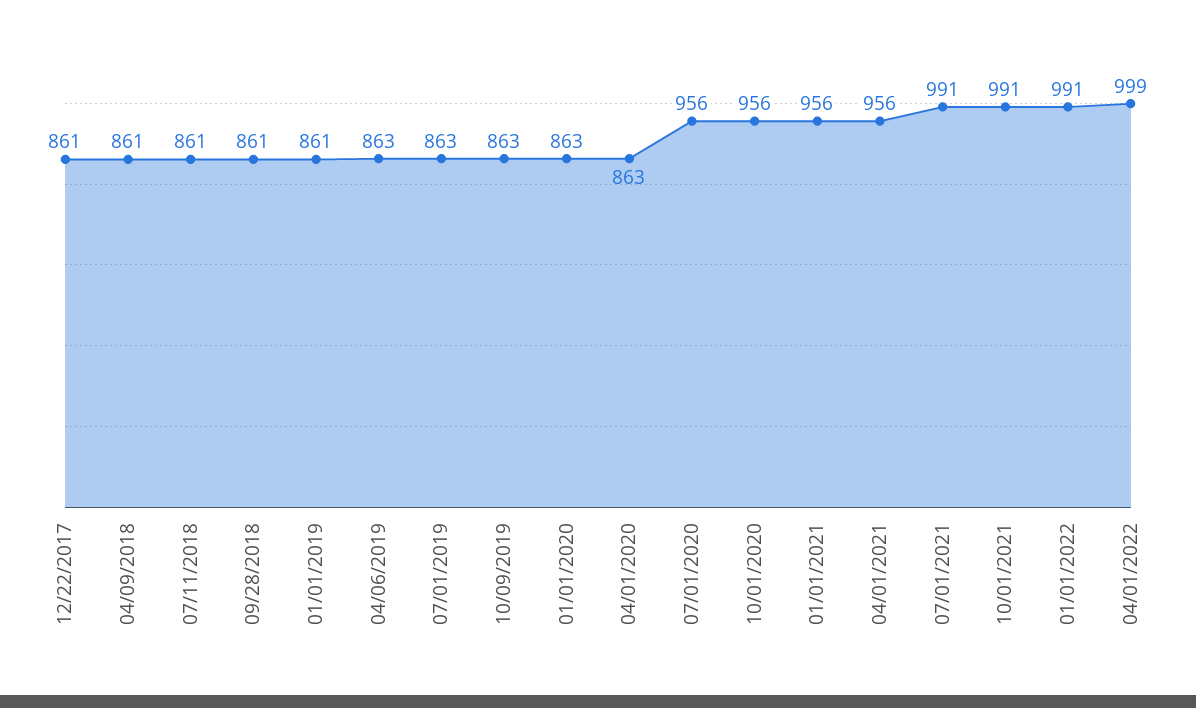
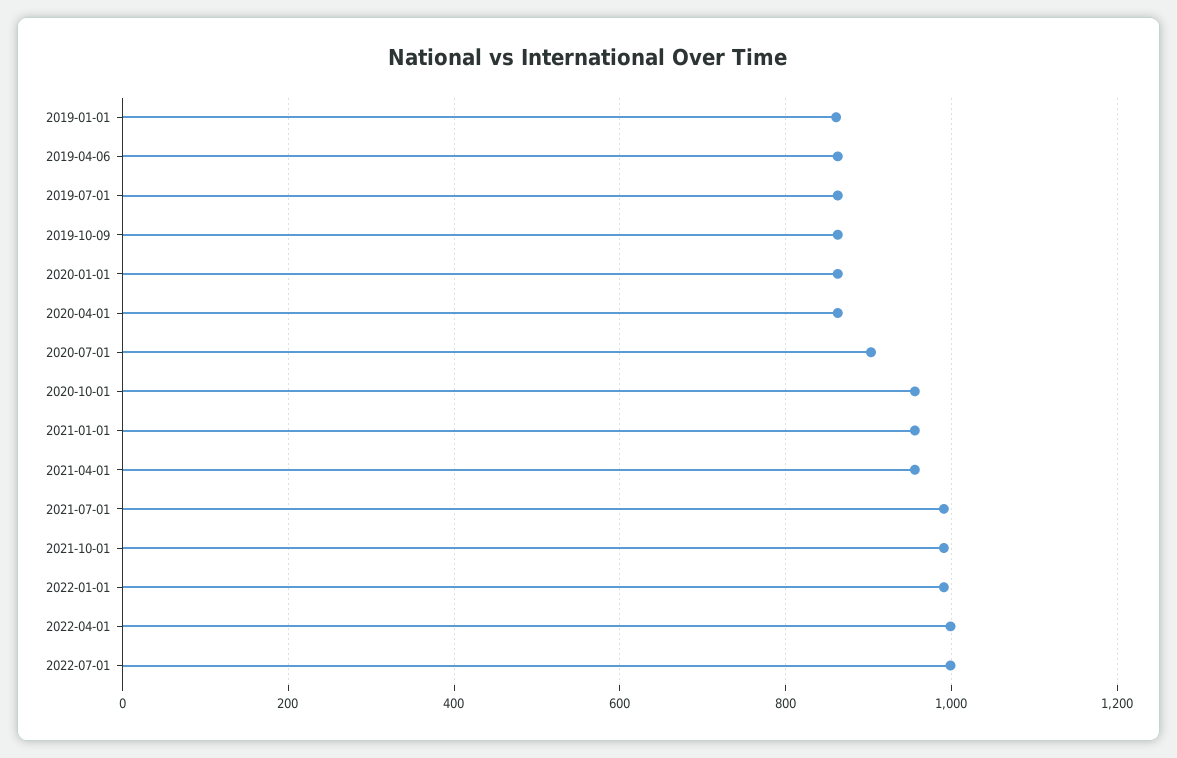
12/22/2017: 861 -> none
04/09/2018: 861 -> none
07/11/2018: 861 -> none
09/28/2018: 861 -> none
07/01/2020: 956 -> 900
2022-07-01: none -> 1000

